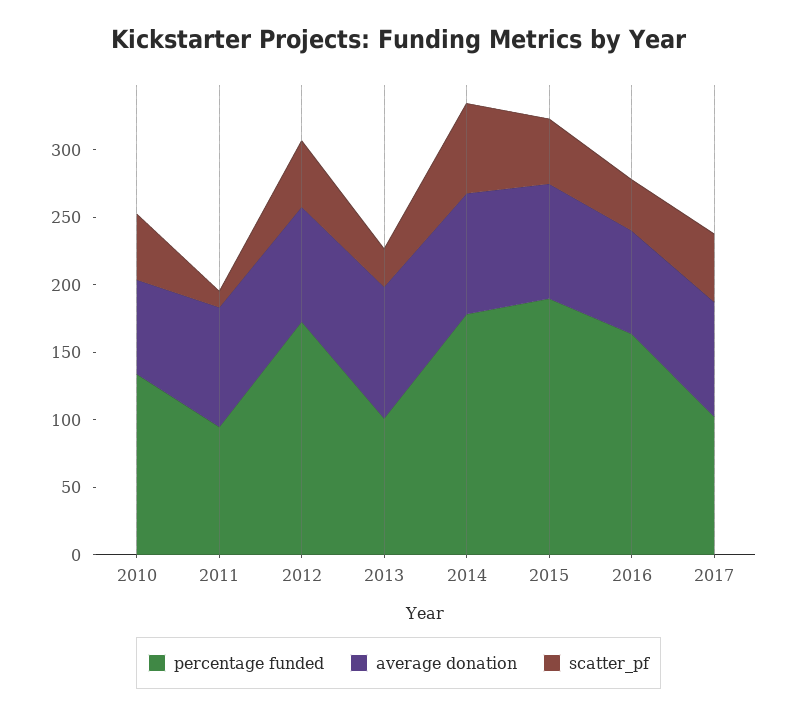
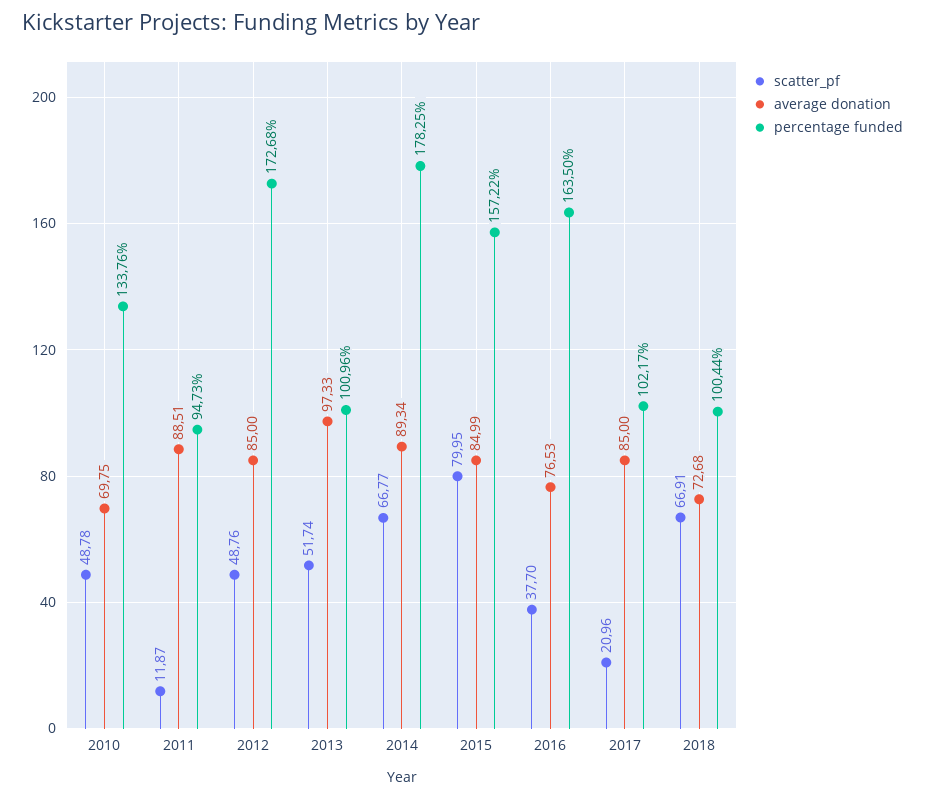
scatter_pf, 2013: 30 -> 51.74
percentage funded, 2015: 190 -> 157.22
scatter_pf, 2015: 50 -> 79.95
scatter_pf, 2017: 50 -> 20.96
scatter_pf, 2018: none -> 66.91
average donation, 2018: none -> 72.68
percentage funded, 2018: none -> 100.44

